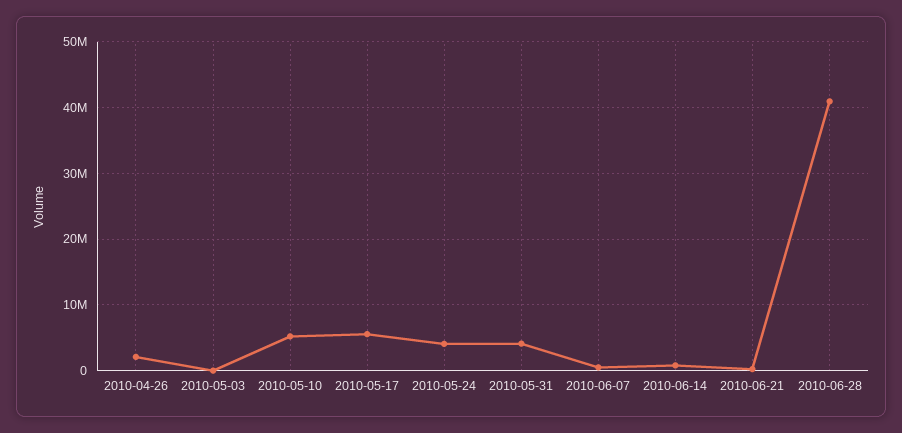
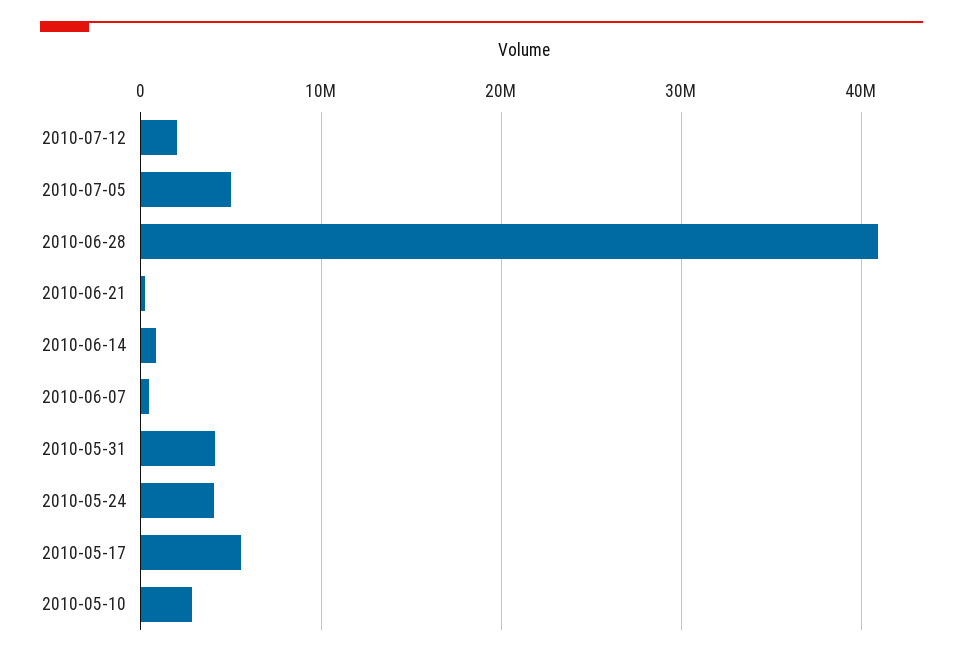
2010-04-26: 2000000 -> none
2010-05-03: 0 -> none
2010-05-10: 5000000 -> 3000000
2010-07-12: none -> 2000000
2010-07-05: none -> 5000000

